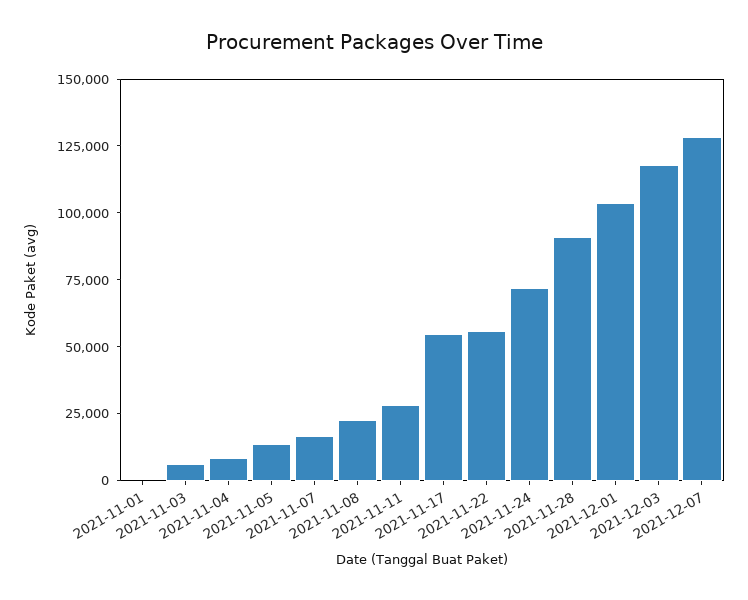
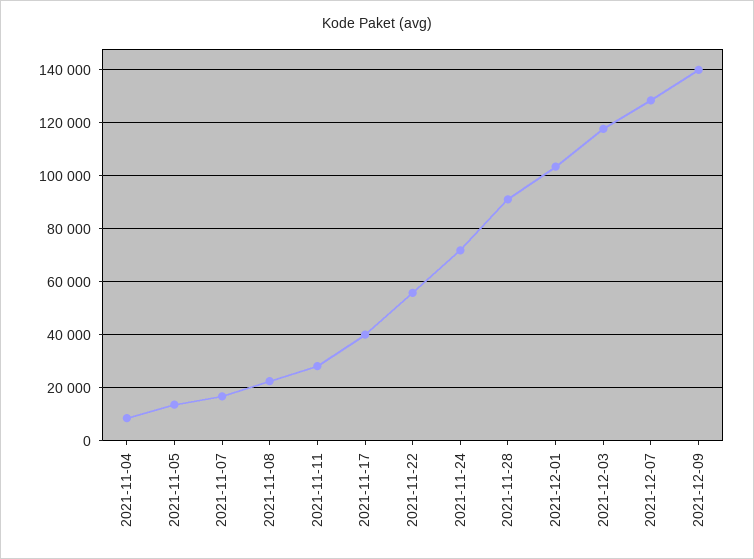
2021-11-01: 0 -> none
2021-11-03: 5000 -> none
2021-11-17: 55000 -> 40000
2021-12-09: none -> 140000

